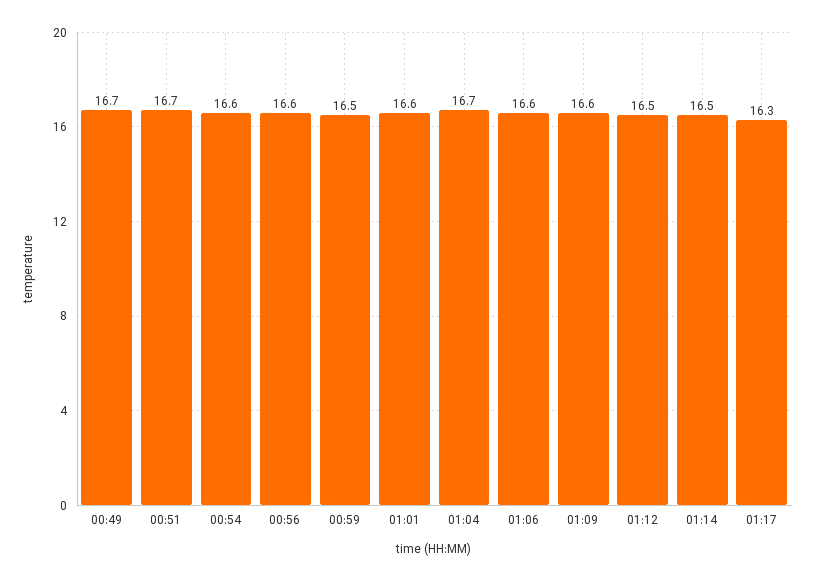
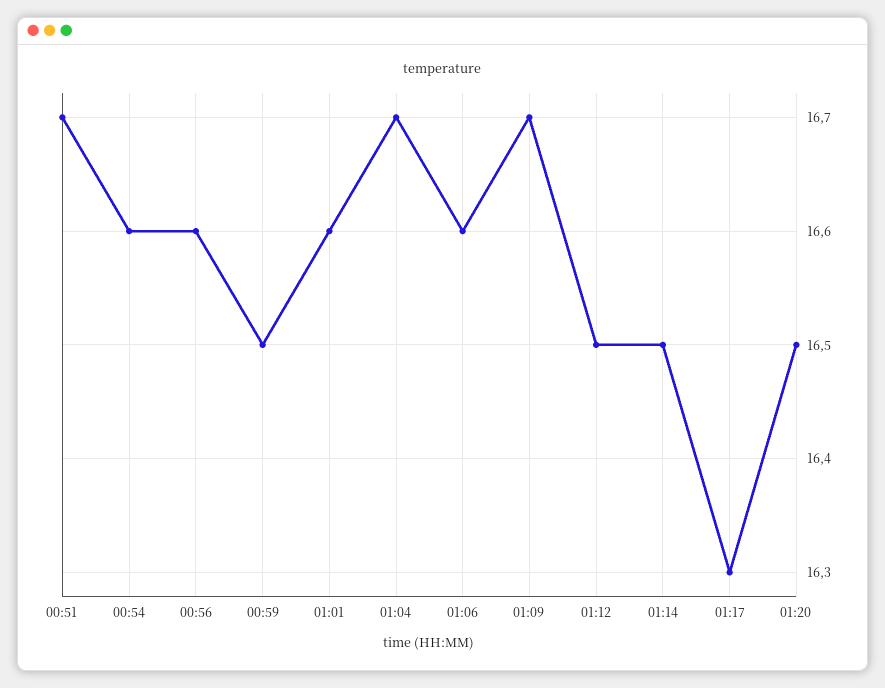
00:49: 16.7 -> none
01:09: 16.6 -> 16.7
01:20: none -> 16.5

